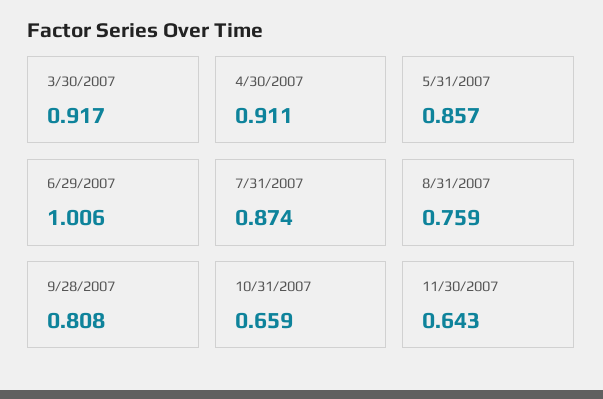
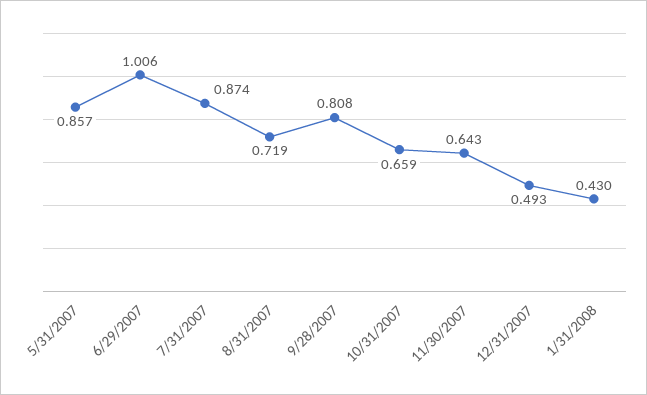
3/30/2007: 0.917 -> none
4/30/2007: 0.911 -> none
8/31/2007: 0.759 -> 0.719
12/31/2007: none -> 0.493
1/31/2008: none -> 0.43

